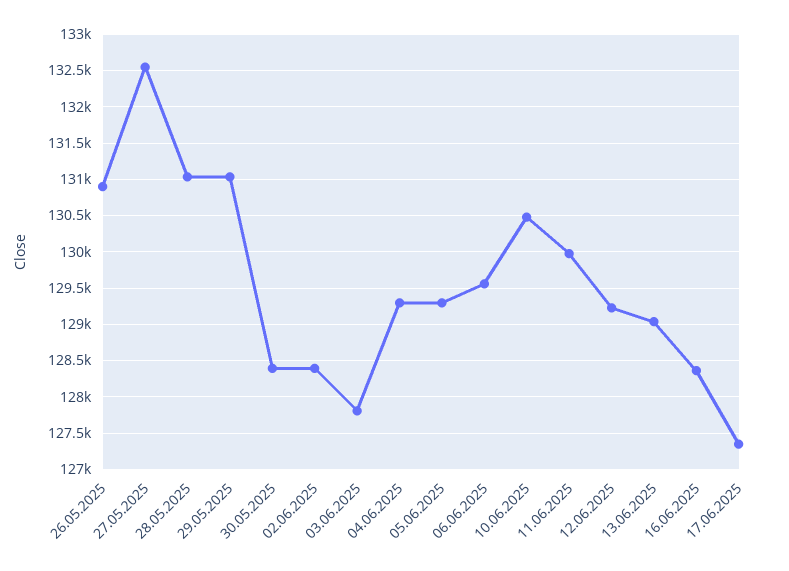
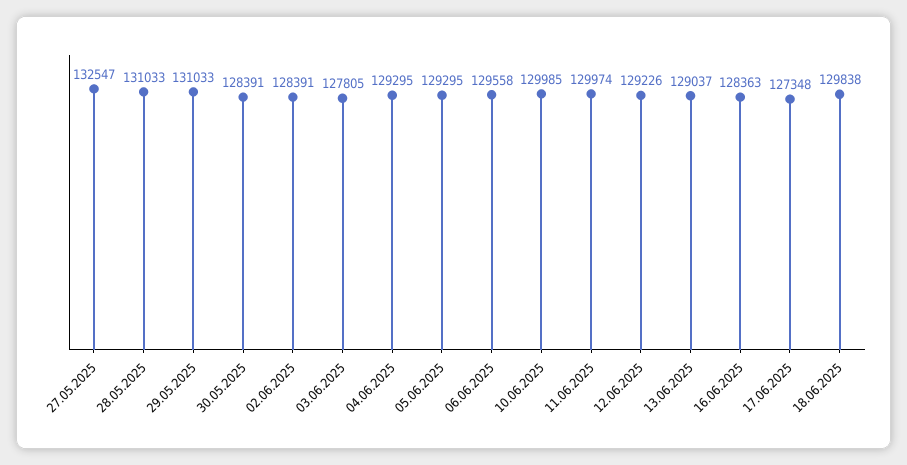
26.05.2025: 130900 -> none
10.06.2025: 130500 -> 129985
18.06.2025: none -> 129838

